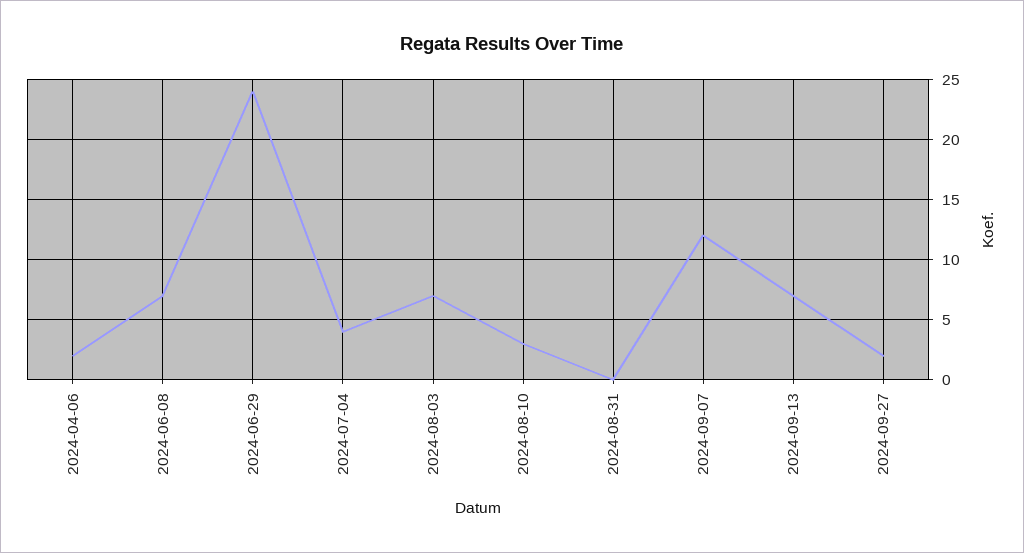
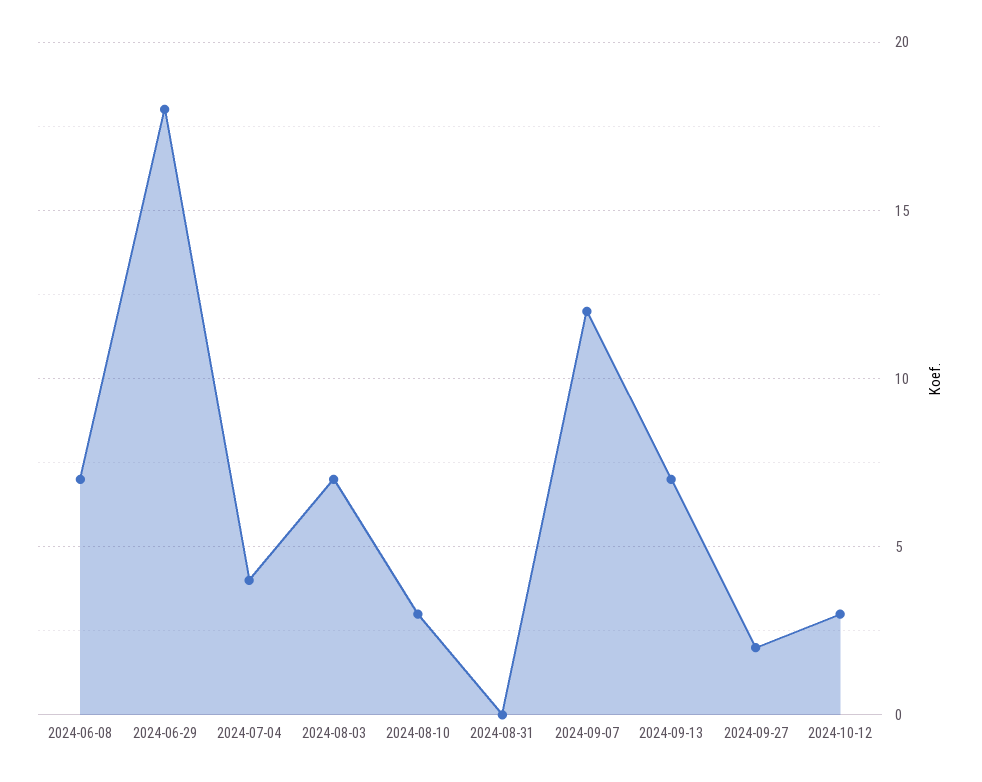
2024-04-06: 2 -> none
2024-06-29: 24 -> 18
2024-10-12: none -> 3

